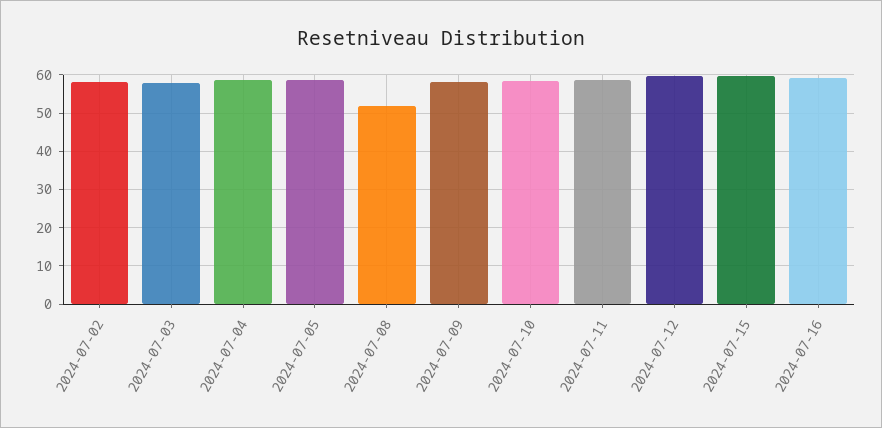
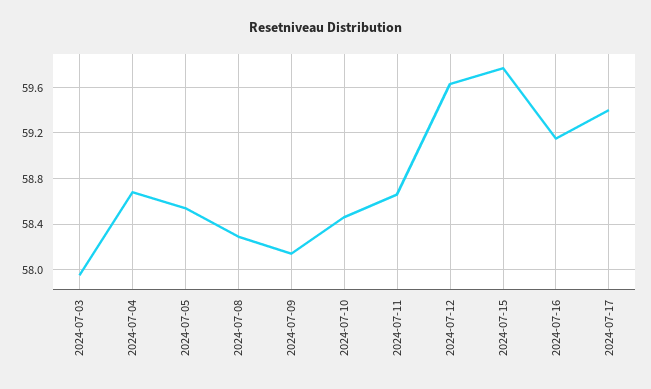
2024-07-02: 58 -> none
2024-07-08: 52 -> 58.3
2024-07-17: none -> 59.4

